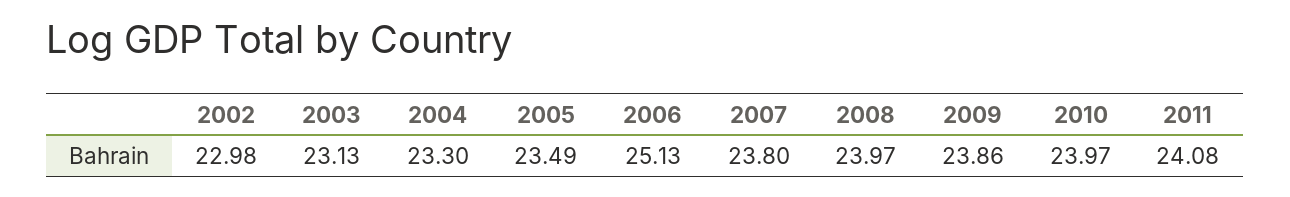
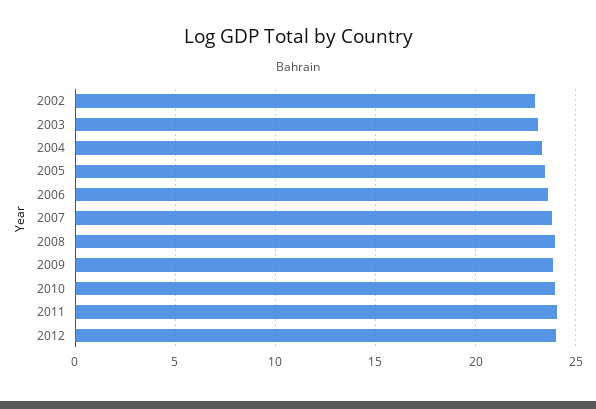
2006: 25.13 -> 23.5
2012: none -> 24

